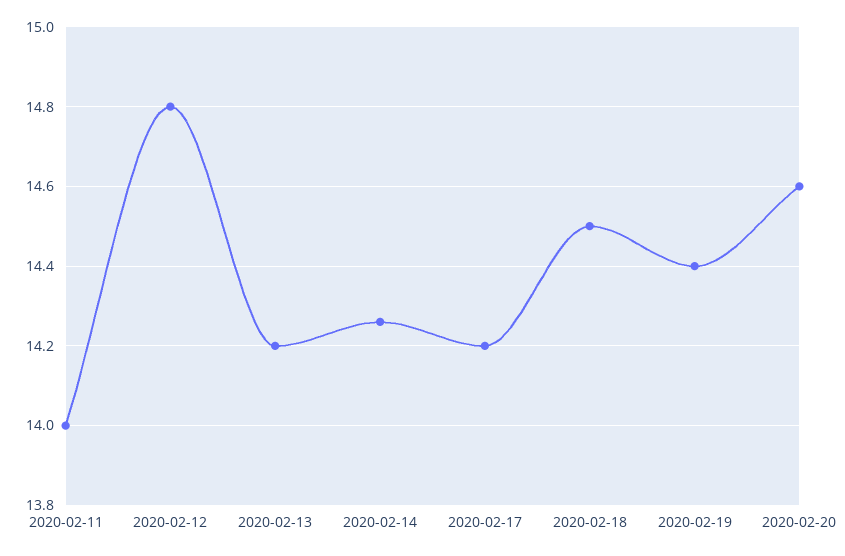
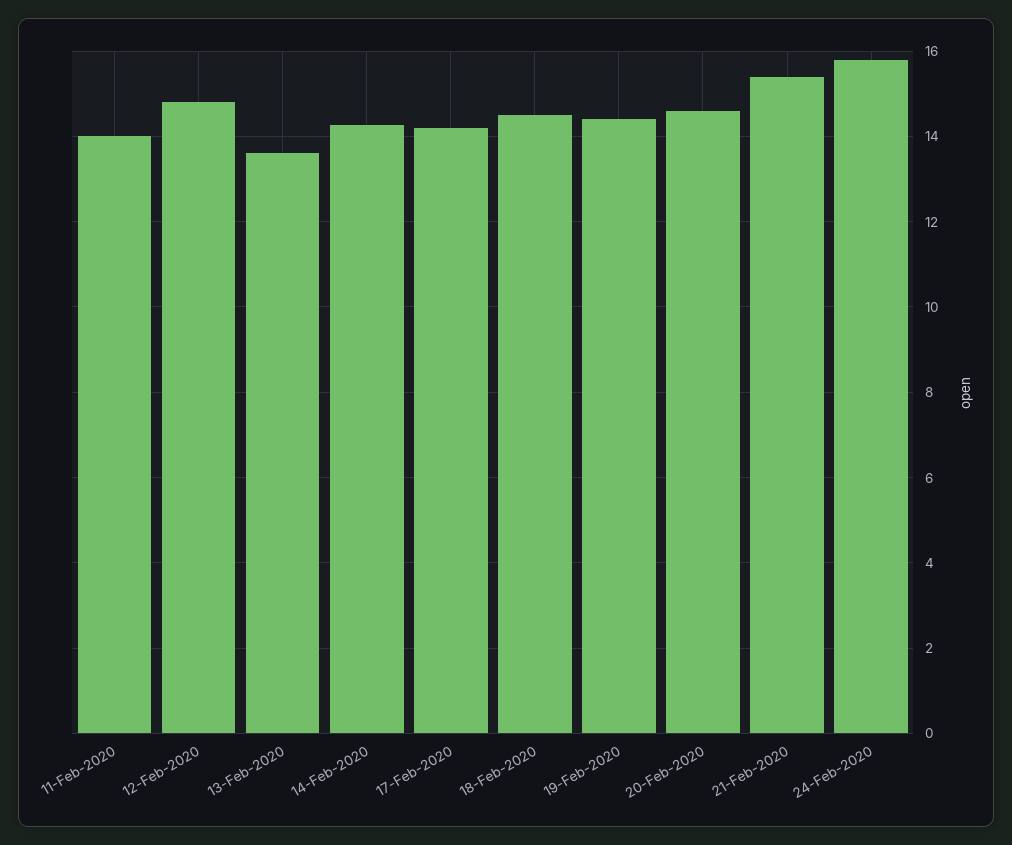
2020-02-13: 14.2 -> 13.6
21-Feb-2020: none -> 15.4
24-Feb-2020: none -> 15.8

